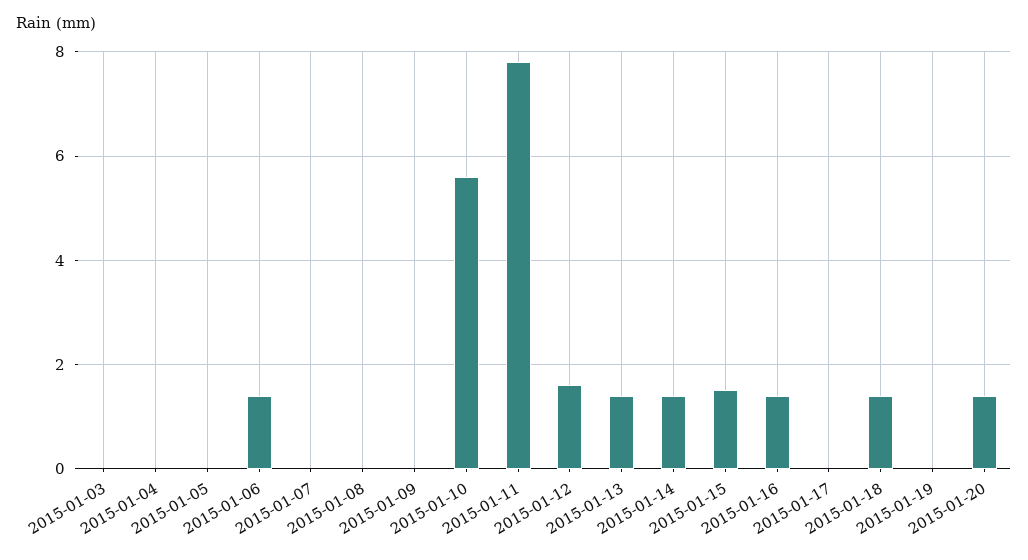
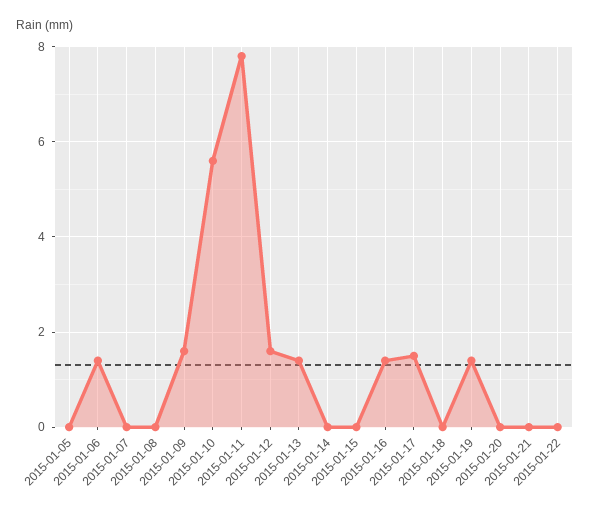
2015-01-03: 0 -> none
2015-01-04: 0 -> none
2015-01-09: 0 -> 1.5
2015-01-14: 1.5 -> 0
2015-01-15: 1.5 -> 0
2015-01-17: 0 -> 1.5
2015-01-18: 1.5 -> 0
2015-01-19: 0 -> 1.5
2015-01-20: 1.5 -> 0
2015-01-21: none -> 0
2015-01-22: none -> 0

